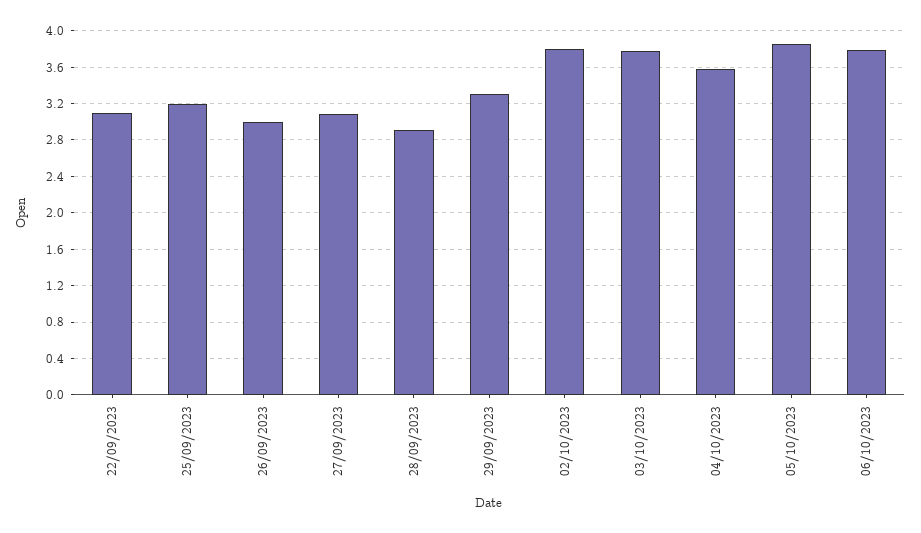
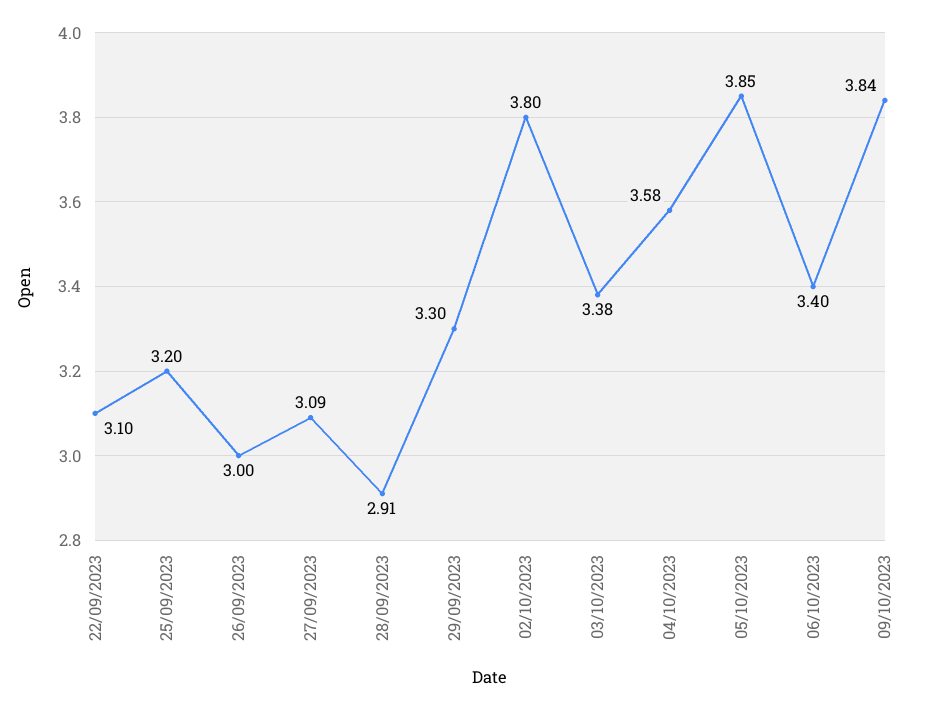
03/10/2023: 3.8 -> 3.38
06/10/2023: 3.8 -> 3.4
09/10/2023: none -> 3.84

